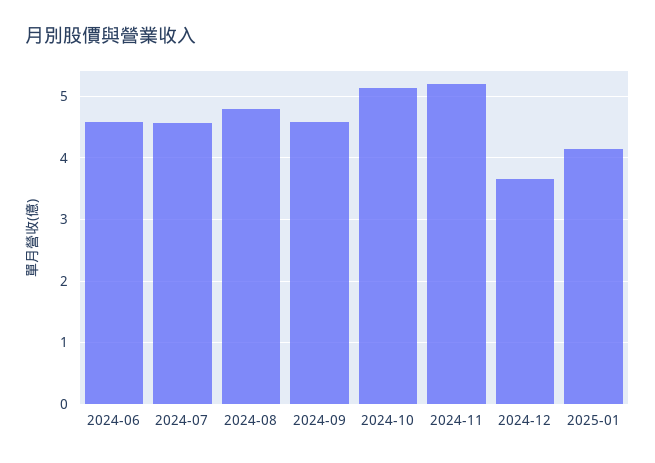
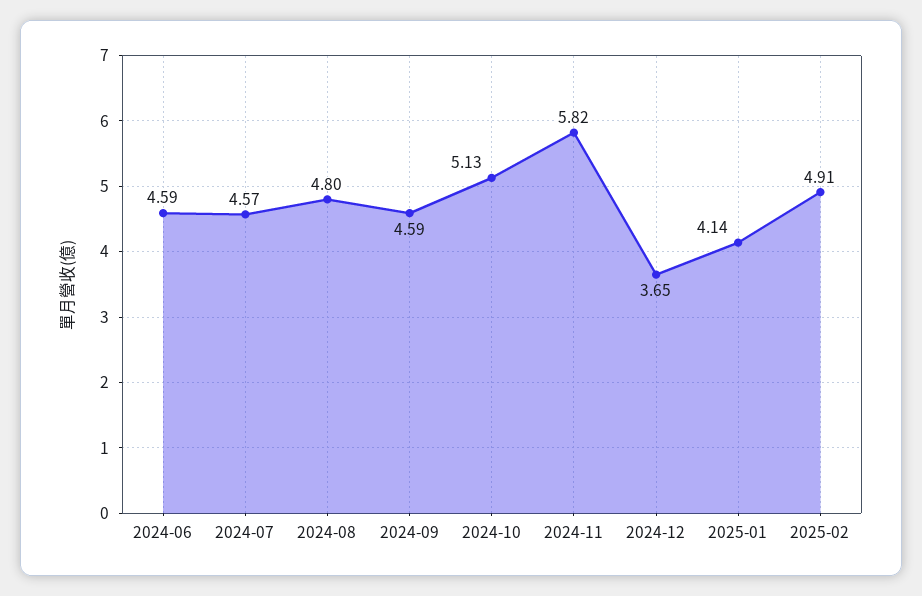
2024-11: 5.2 -> 5.82
2025-02: none -> 4.91

